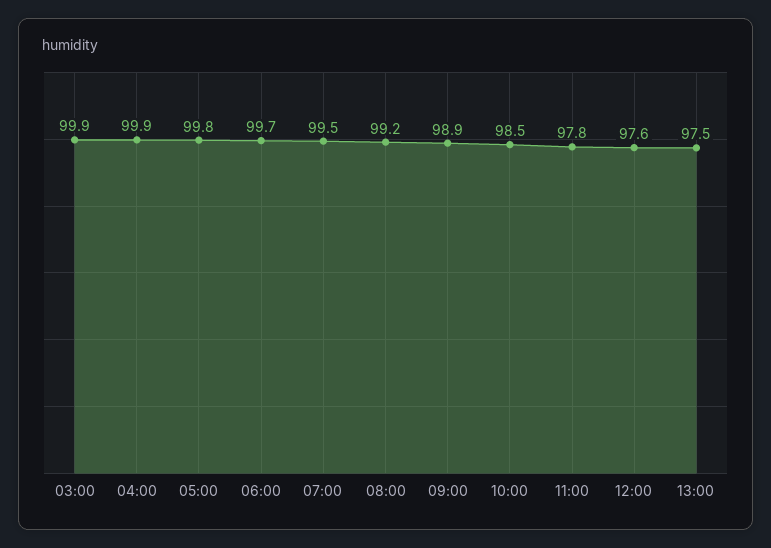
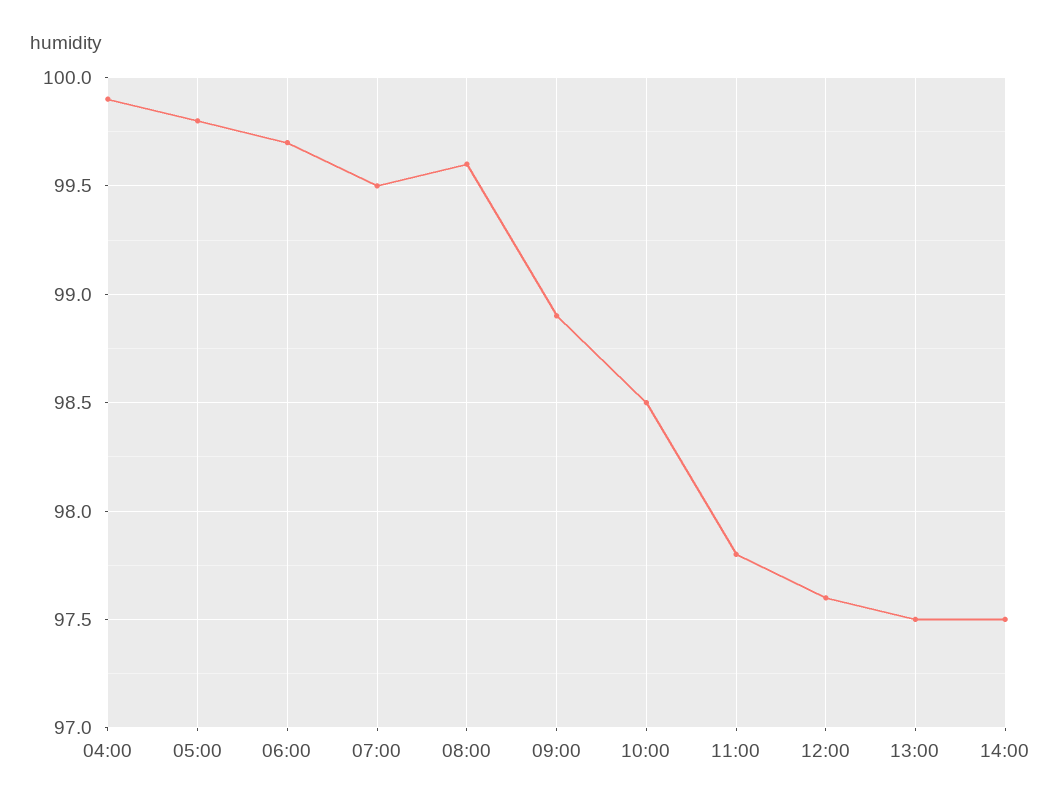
03:00: 99.9 -> none
08:00: 99.2 -> 99.6
14:00: none -> 97.5

